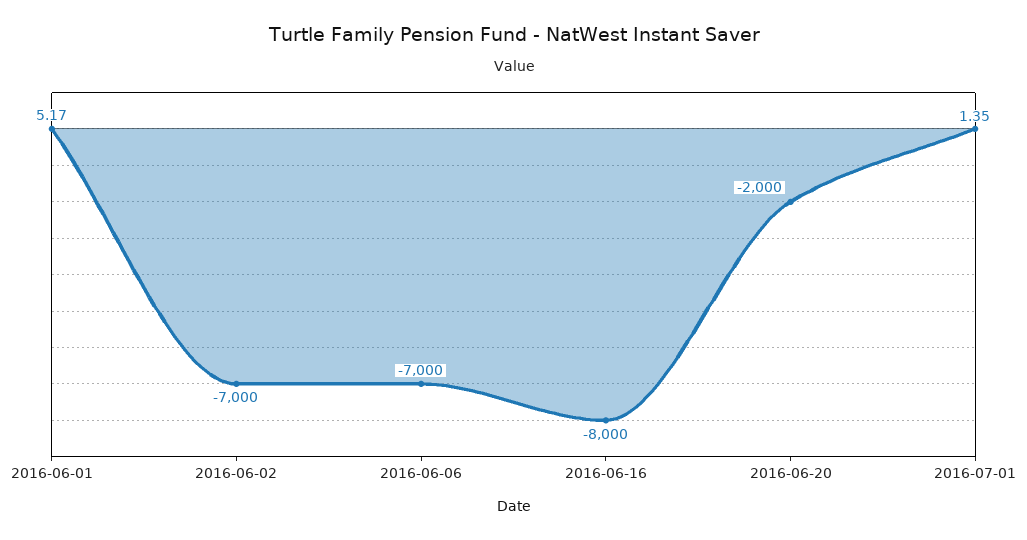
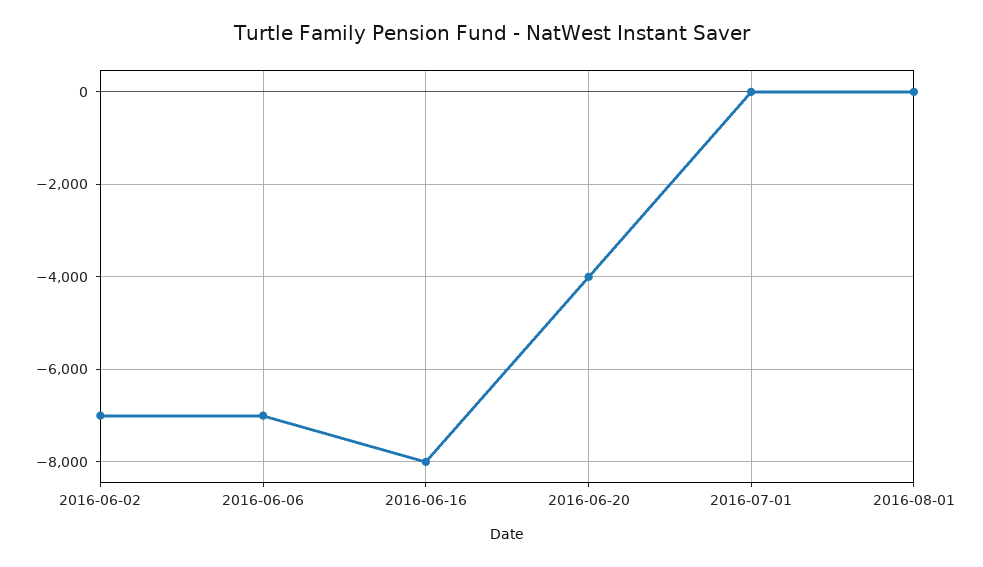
2016-06-01: 5.17 -> none
2016-06-20: -2000 -> -4000
2016-08-01: none -> 0

